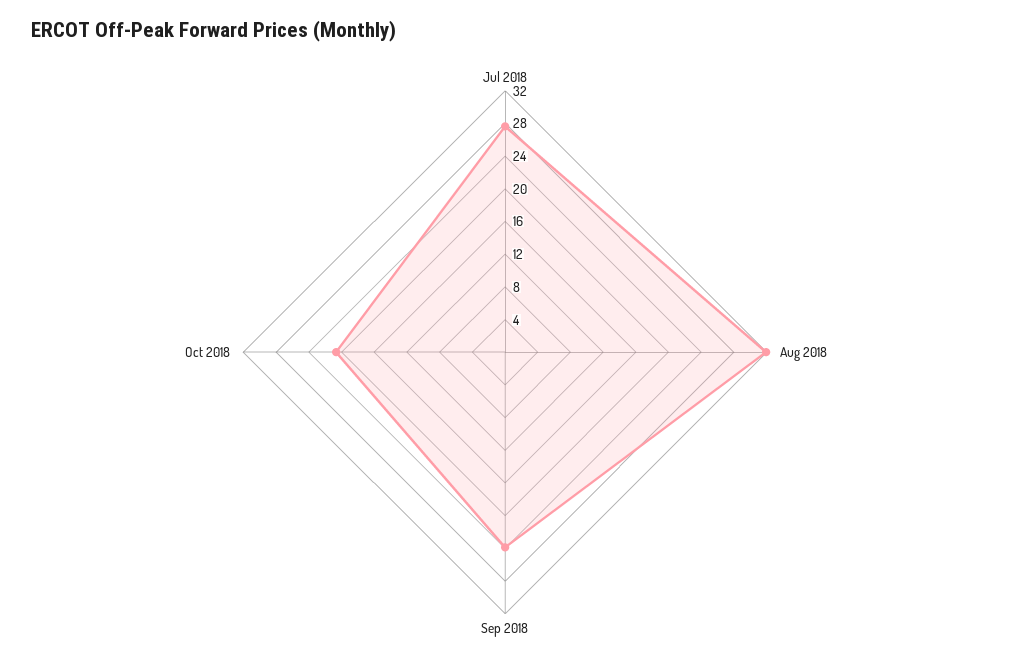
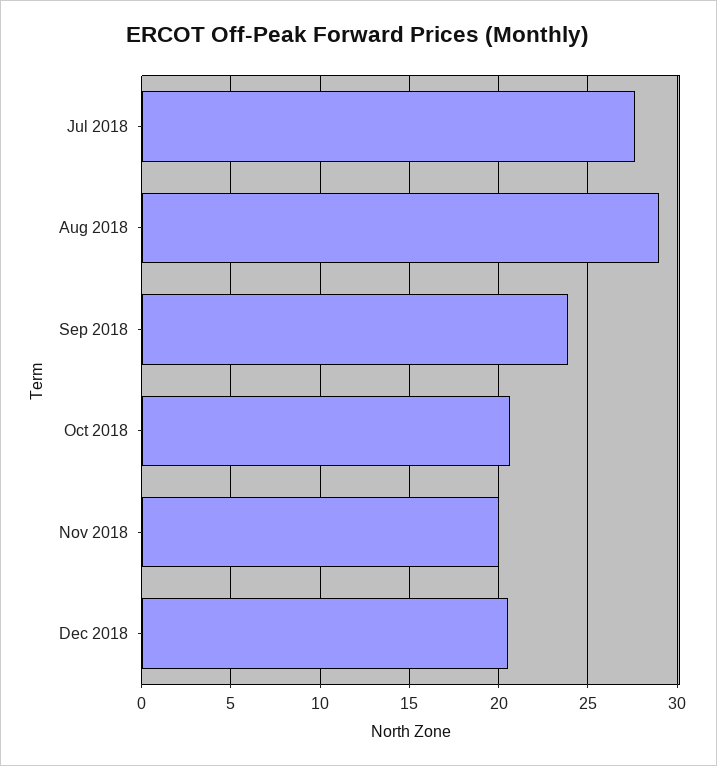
Aug 2018: 32 -> 29
Nov 2018: none -> 20
Dec 2018: none -> 20.5

